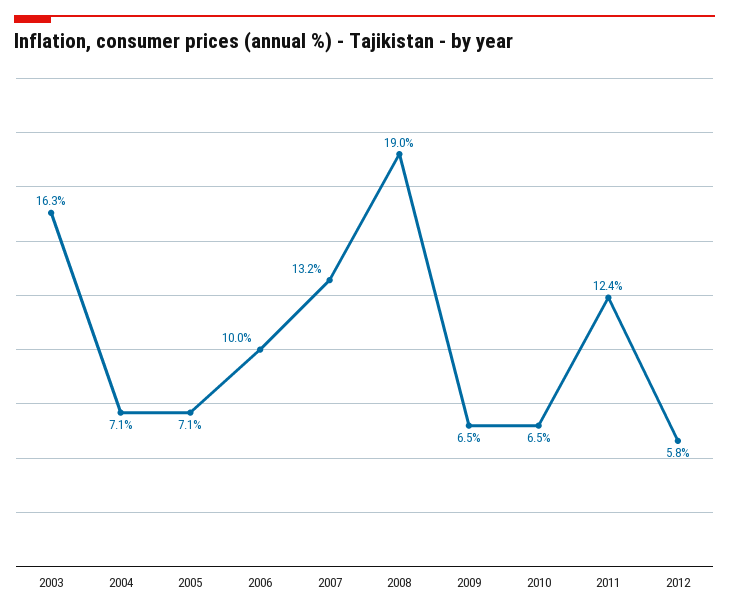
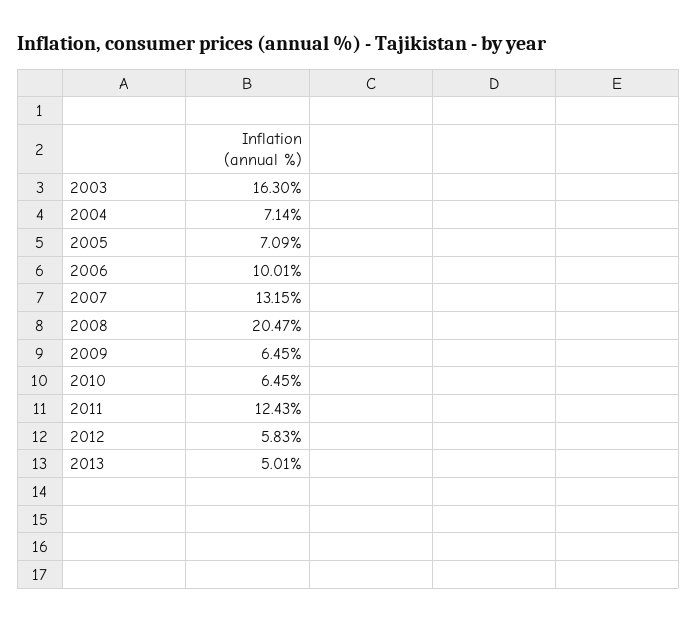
2008: 19 -> 20.47
2013: none -> 5.01

